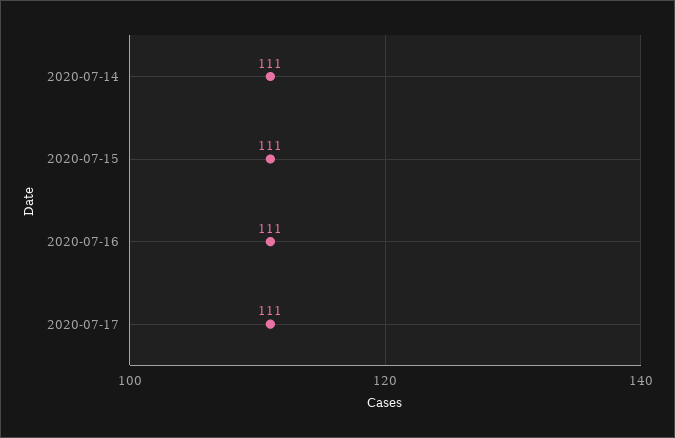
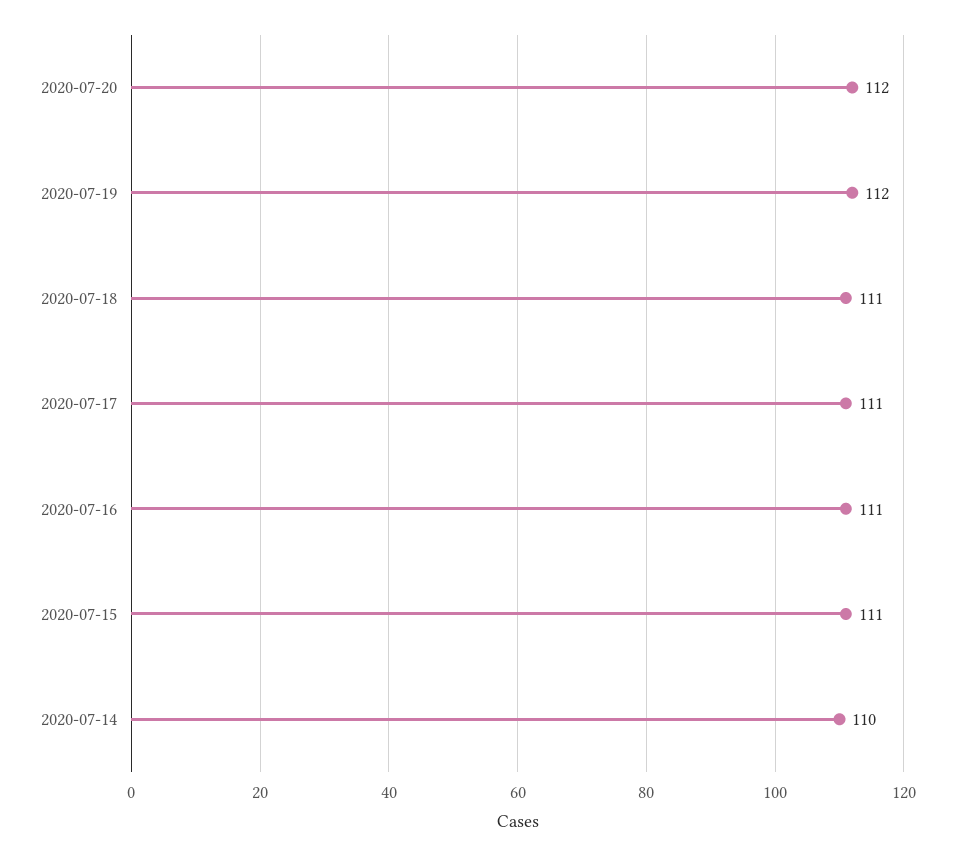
2020-07-14: 111 -> 110
2020-07-20: none -> 112
2020-07-19: none -> 112
2020-07-18: none -> 111

